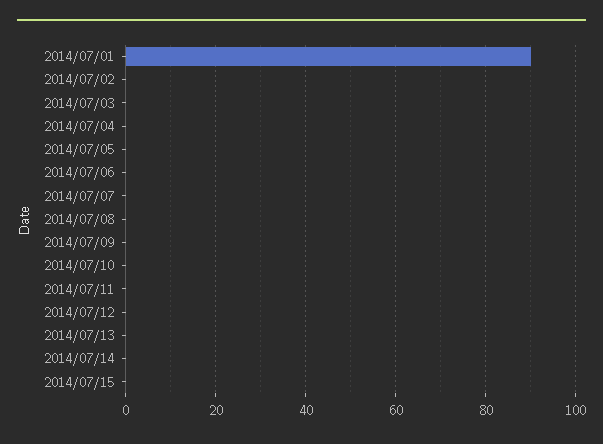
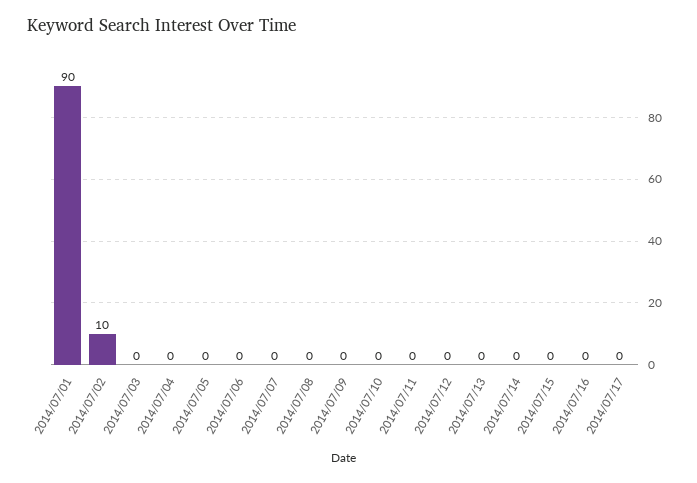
2014/07/02: 0 -> 10
2014/07/16: none -> 0
2014/07/17: none -> 0

